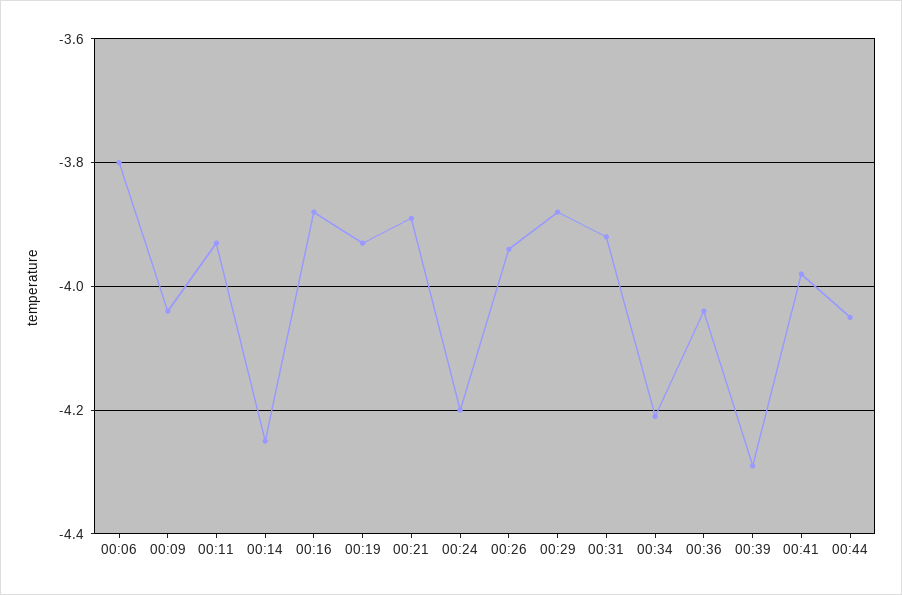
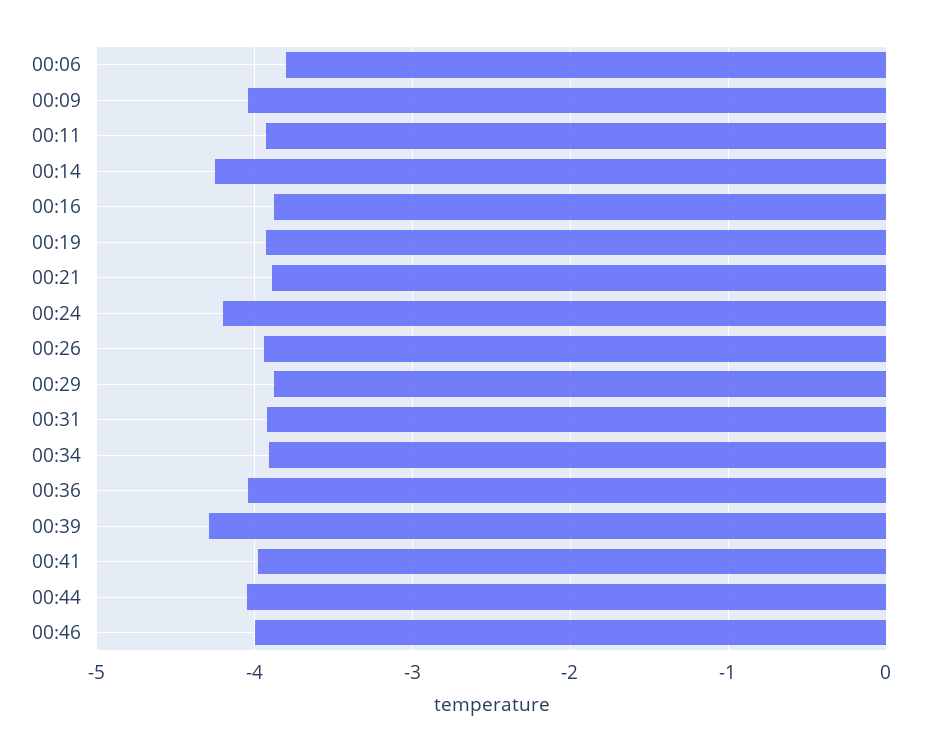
00:34: -4.2 -> -3.9
00:46: none -> -4

